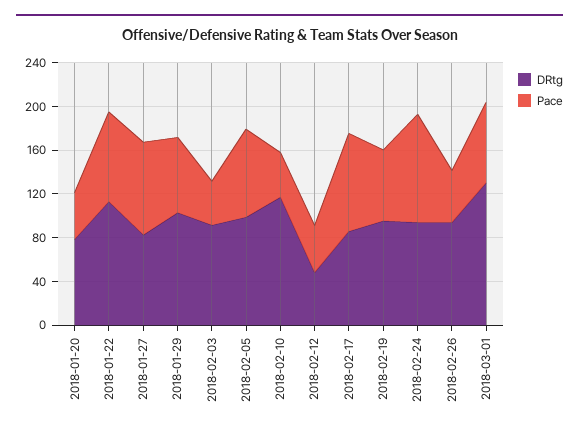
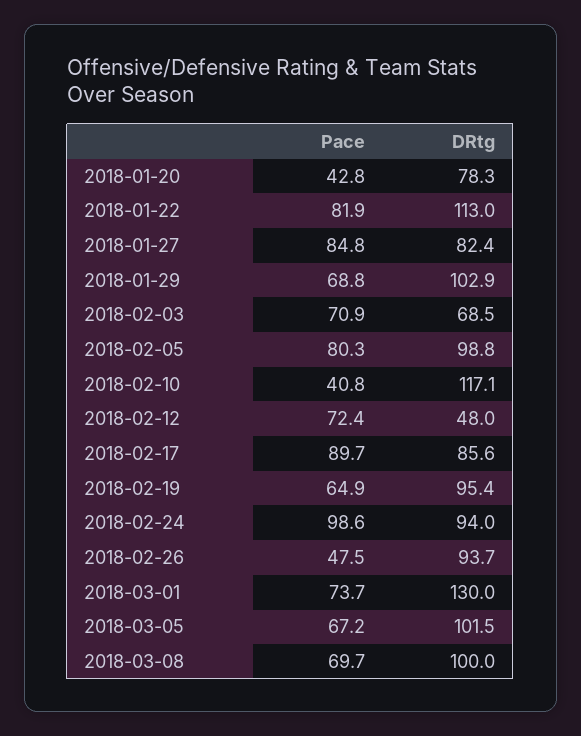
DRtg, 2018-02-03: 90 -> 68.5
Pace, 2018-02-03: 40 -> 70.9
Pace, 2018-02-12: 40 -> 72.4
Pace, 2018-03-05: none -> 67.2
DRtg, 2018-03-05: none -> 101.5
Pace, 2018-03-08: none -> 69.7
DRtg, 2018-03-08: none -> 100

